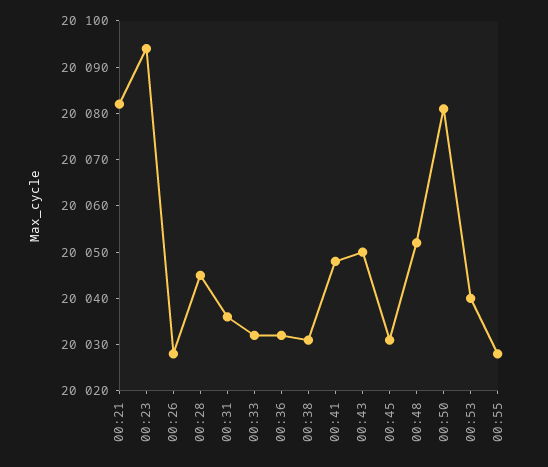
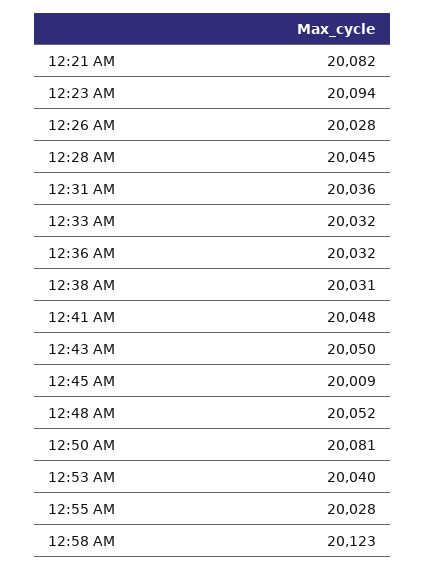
00:45: 20030 -> 20009
12:58 AM: none -> 20123

